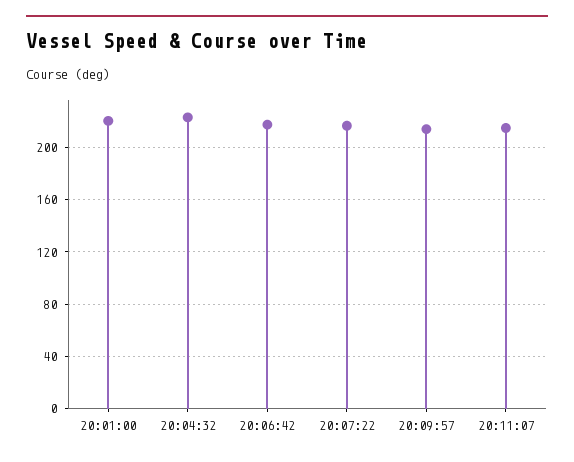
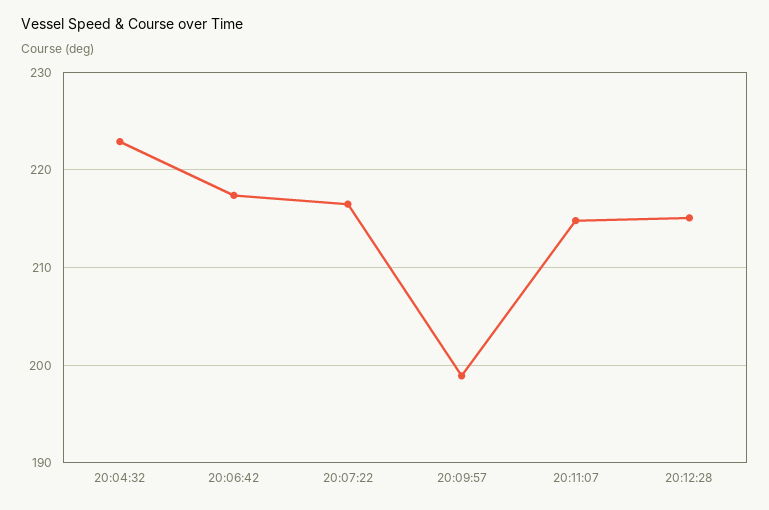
20:01:00: 220 -> none
20:09:57: 215 -> 199
20:12:28: none -> 215

